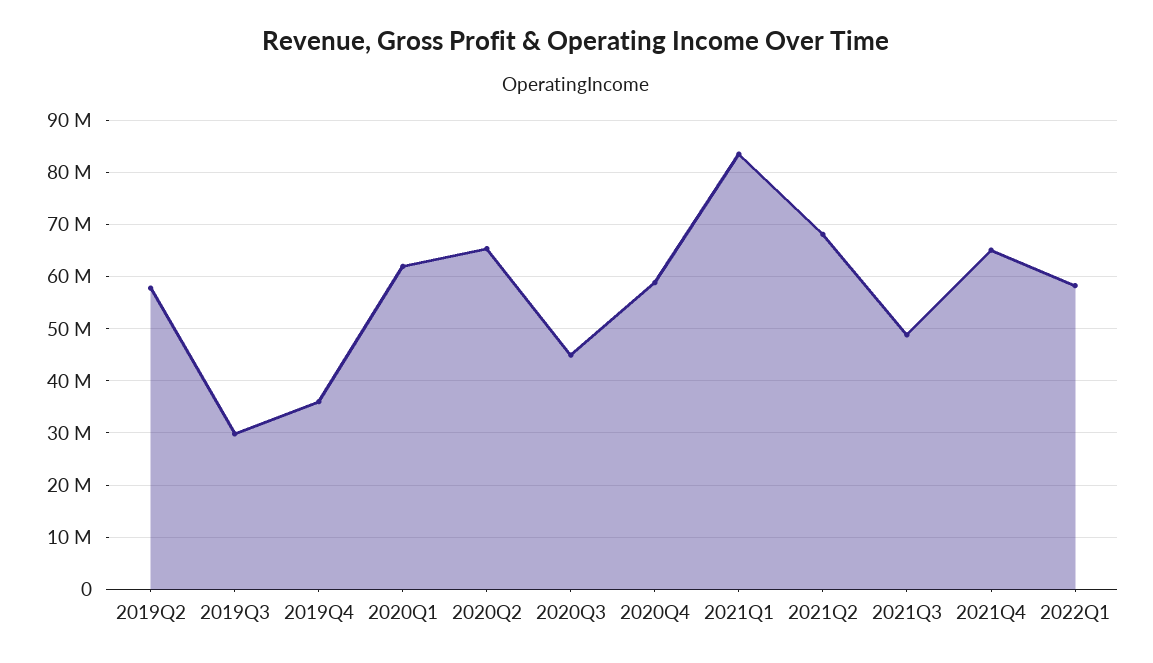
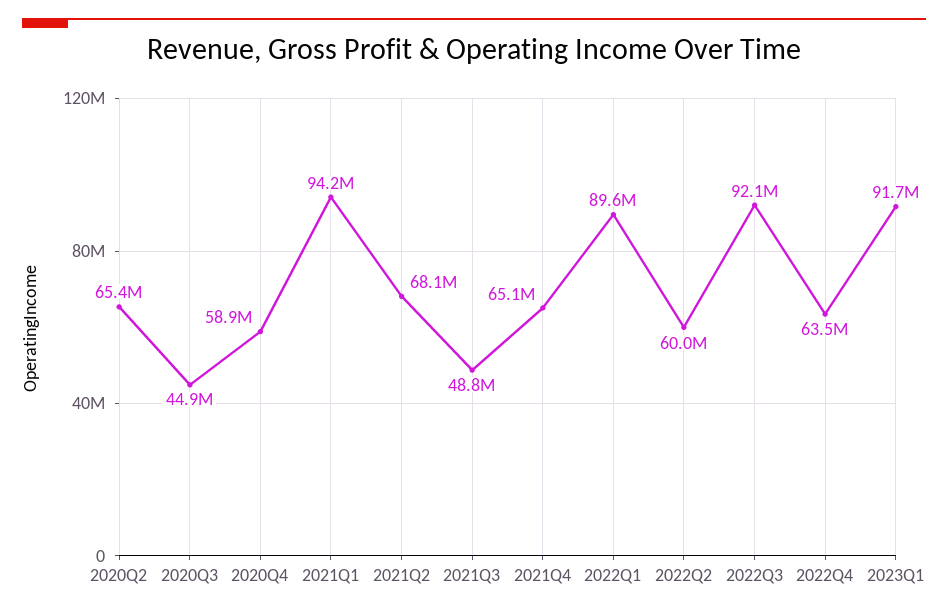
2019Q2: 58000000 -> none
2019Q3: 30000000 -> none
2019Q4: 36000000 -> none
2020Q1: 62000000 -> none
2021Q1: 84000000 -> 94200000
2022Q1: 58000000 -> 89600000
2022Q2: none -> 60000000
2022Q3: none -> 92100000
2022Q4: none -> 63500000
2023Q1: none -> 91700000

